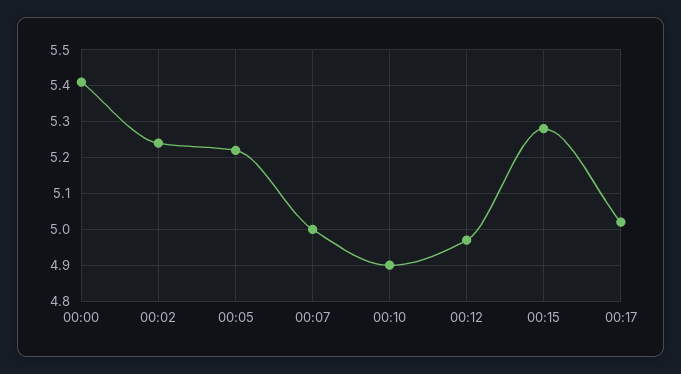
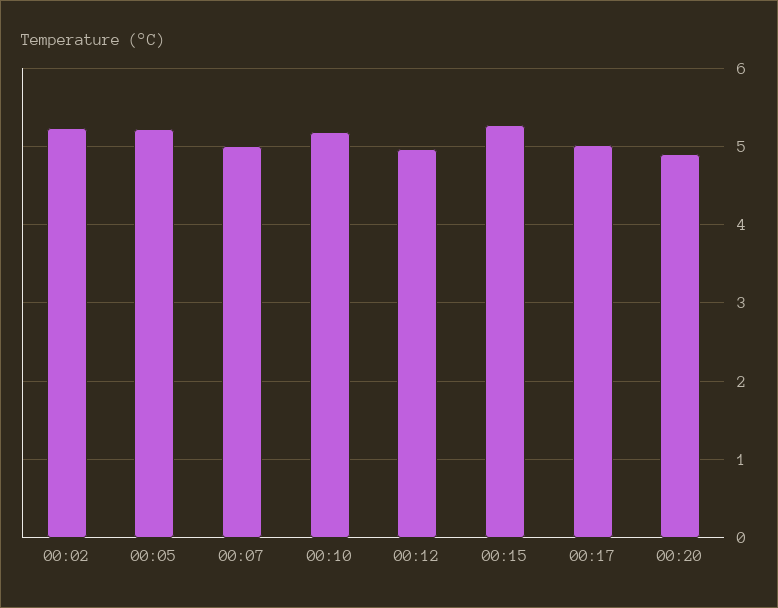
00:00: 5.4 -> none
00:10: 4.9 -> 5.2
00:20: none -> 4.9

